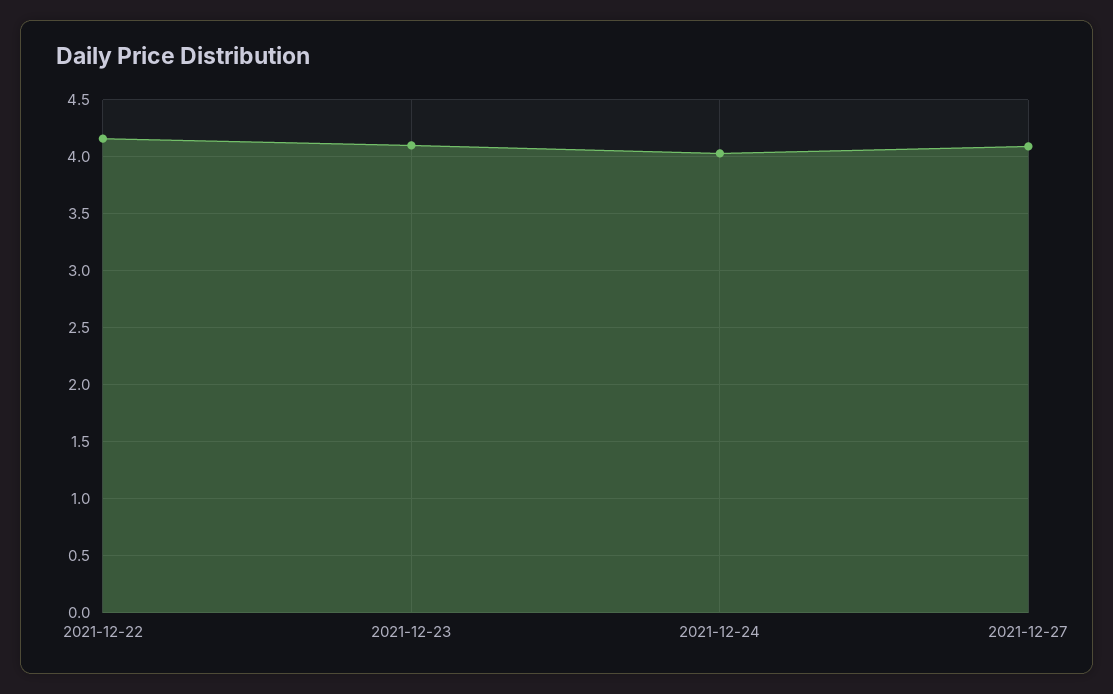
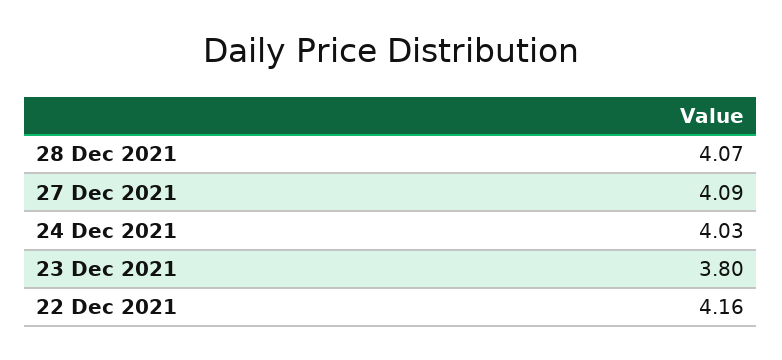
2021-12-23: 4.1 -> 3.8
28 Dec 2021: none -> 4.07

